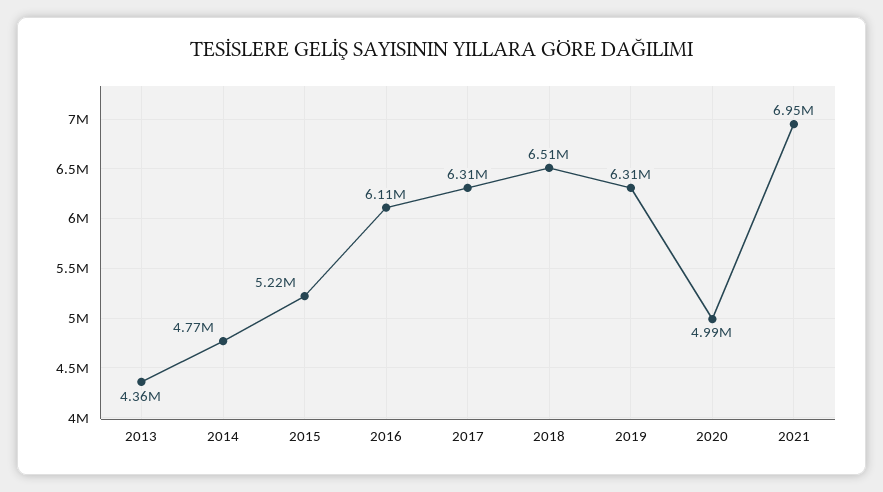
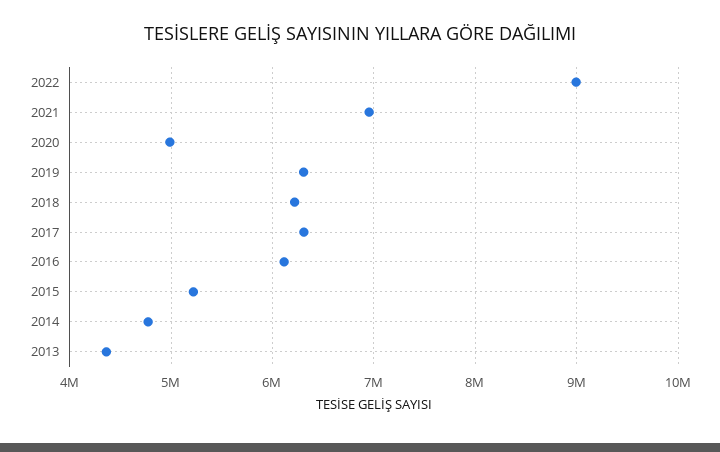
2018: 6510000 -> 6200000
2022: none -> 9000000

